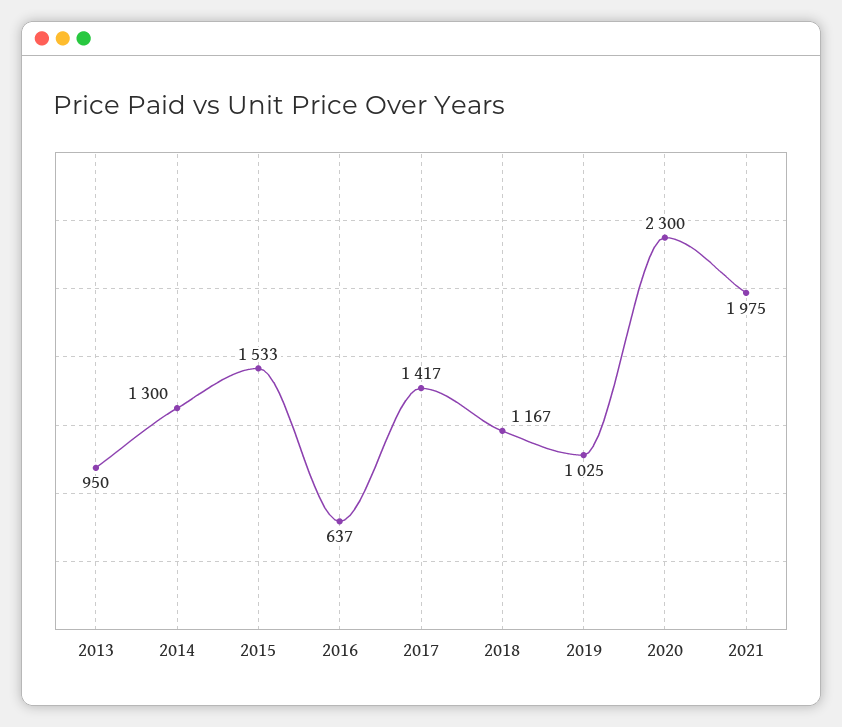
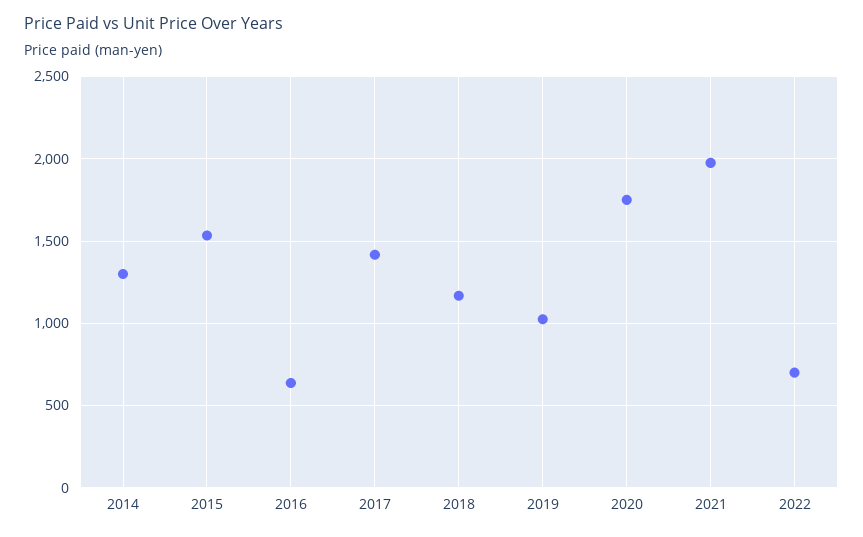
2013: 950 -> none
2020: 2300 -> 1750
2022: none -> 700

